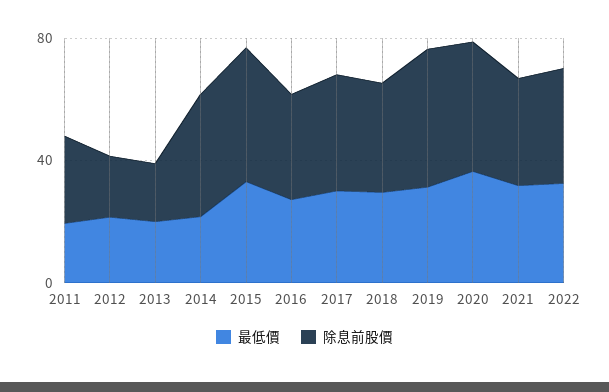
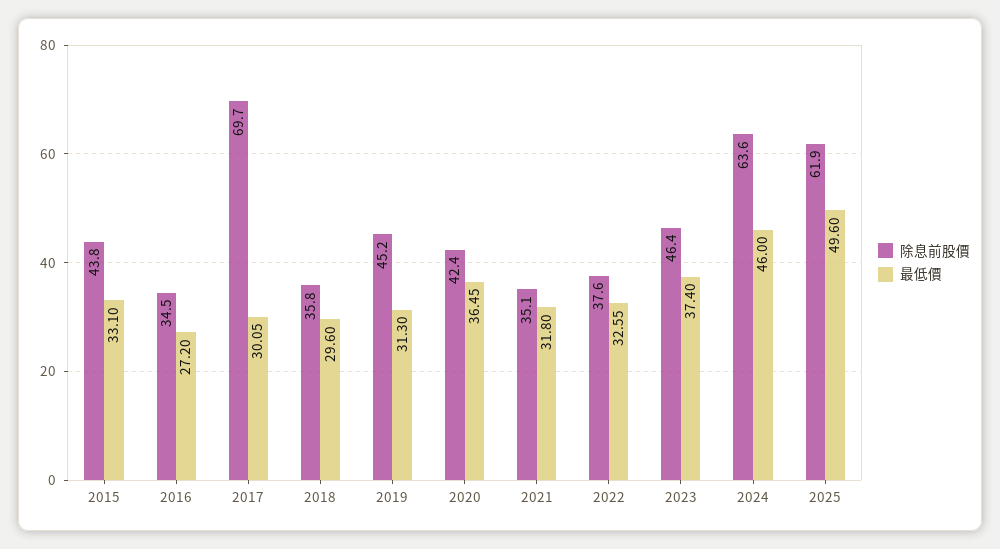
最低價, 2011: 20 -> none
除息前股價, 2011: 30 -> none
最低價, 2012: 20 -> none
除息前股價, 2012: 20 -> none
最低價, 2013: 20 -> none
除息前股價, 2013: 20 -> none
最低價, 2014: 20 -> none
除息前股價, 2014: 40 -> none
除息前股價, 2017: 40 -> 69.7
除息前股價, 2023: none -> 46.4
最低價, 2023: none -> 37.4
除息前股價, 2024: none -> 63.6
最低價, 2024: none -> 46
除息前股價, 2025: none -> 61.9
最低價, 2025: none -> 49.6

